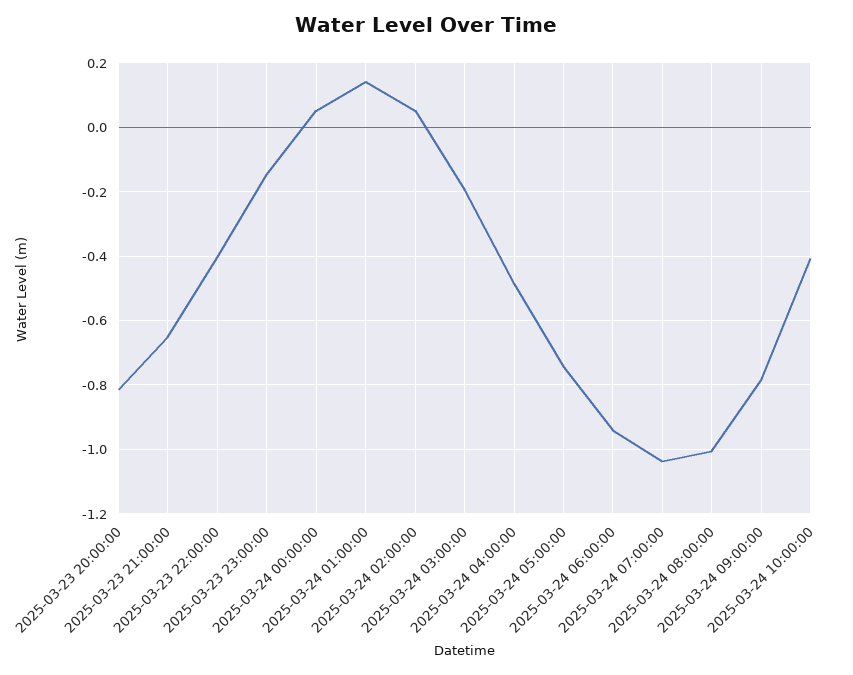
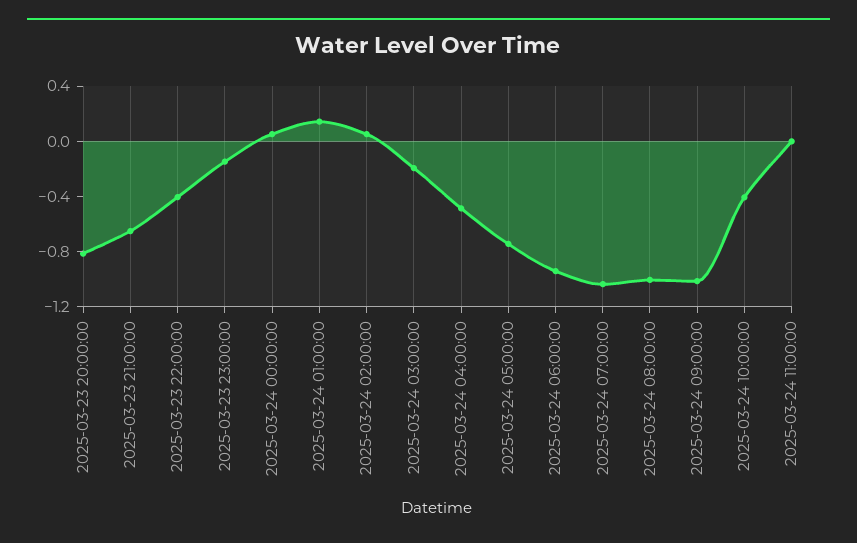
2025-03-24 09:00:00: -0.78 -> -1
2025-03-24 11:00:00: none -> 0

